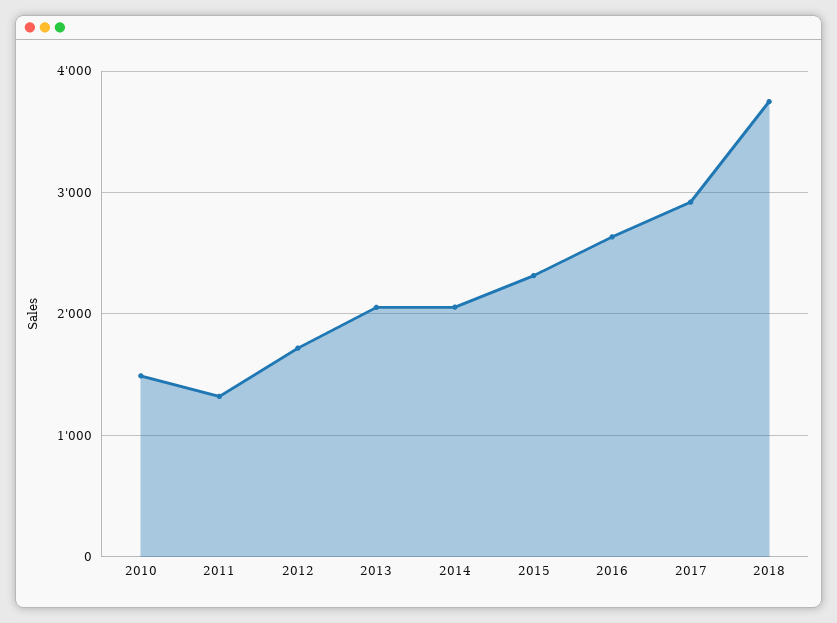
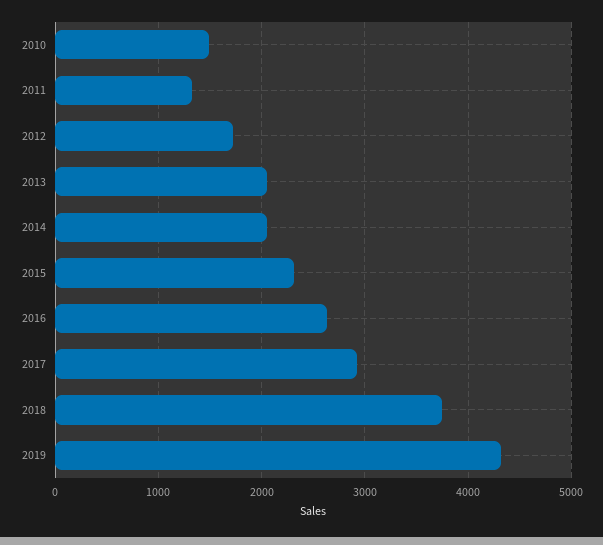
2019: none -> 4300

